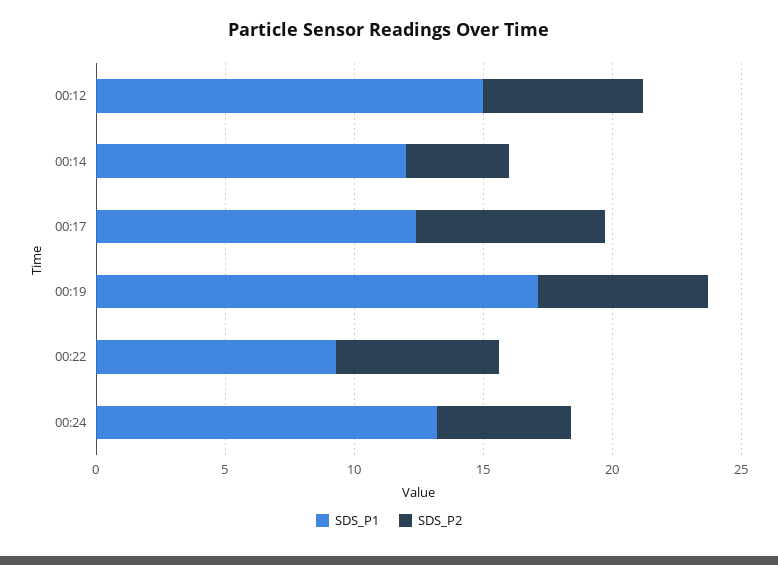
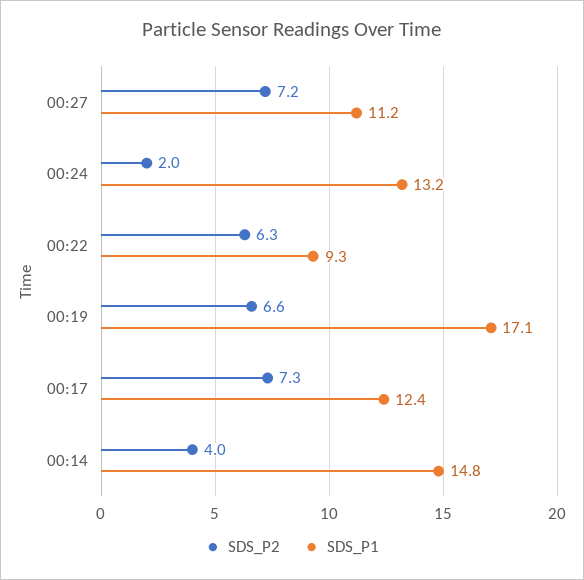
SDS_P1, 00:12: 15 -> none
SDS_P2, 00:12: 6 -> none
SDS_P1, 00:14: 12 -> 14.8
SDS_P2, 00:24: 5 -> 2
SDS_P2, 00:27: none -> 7.2
SDS_P1, 00:27: none -> 11.2

